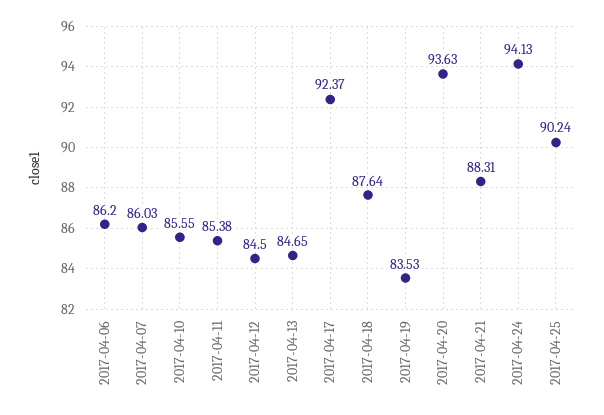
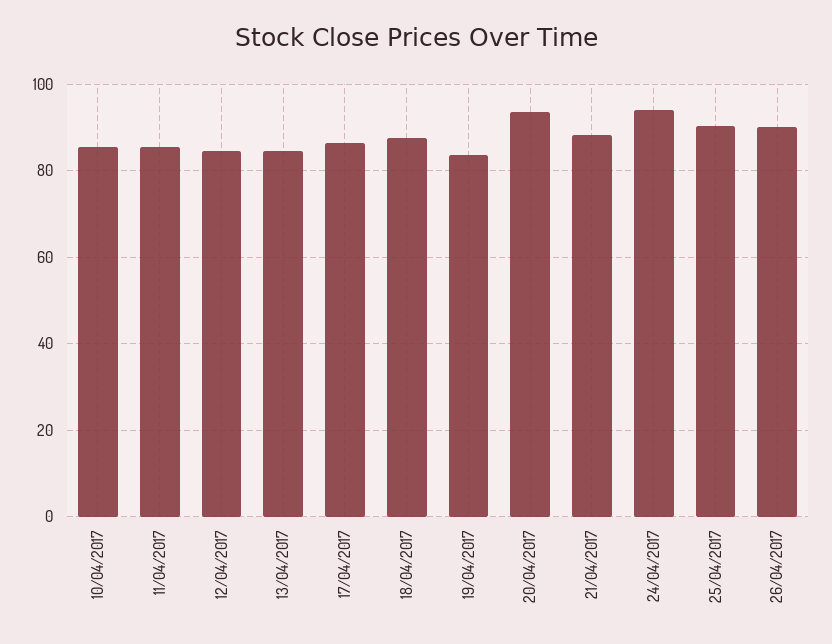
2017-04-06: 86.2 -> none
2017-04-07: 86.03 -> none
2017-04-17: 92.37 -> 86
26/04/2017: none -> 90

